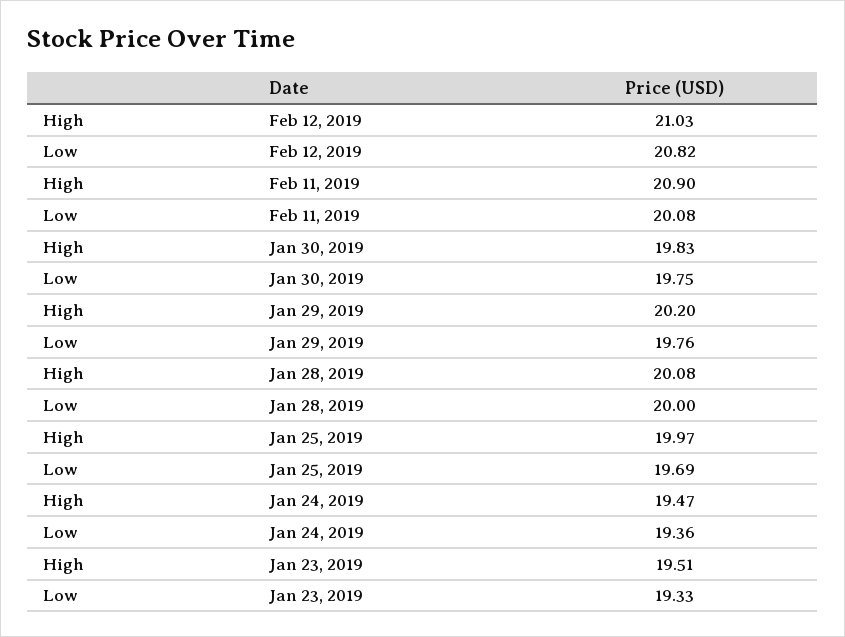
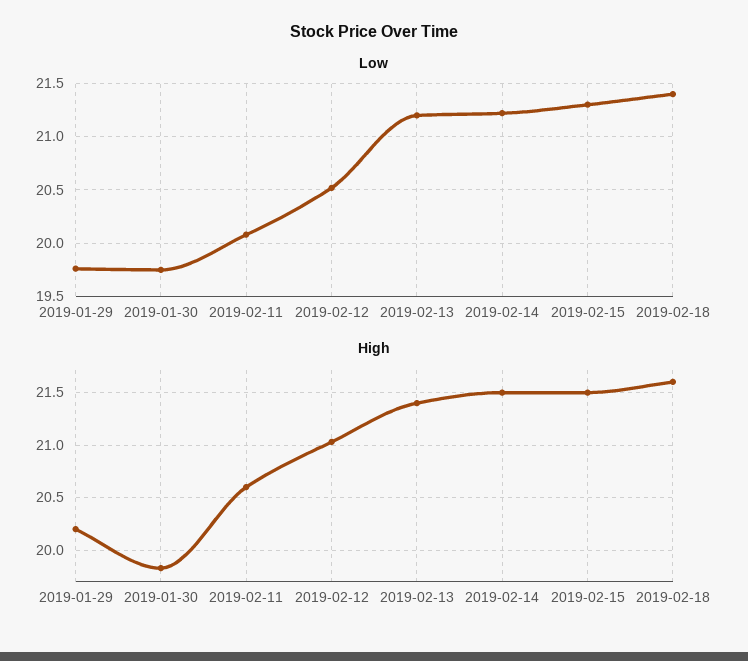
Low, Feb 12, 2019: 20.82 -> 20.5
High, Feb 11, 2019: 20.9 -> 20.6
High, Jan 28, 2019: 20.08 -> none
Low, Jan 28, 2019: 20 -> none
High, Jan 25, 2019: 19.97 -> none
Low, Jan 25, 2019: 19.69 -> none
High, Jan 24, 2019: 19.47 -> none
Low, Jan 24, 2019: 19.36 -> none
High, Jan 23, 2019: 19.51 -> none
Low, Jan 23, 2019: 19.33 -> none
Low, 2019-02-13: none -> 21.2
Low, 2019-02-14: none -> 21.2
Low, 2019-02-15: none -> 21.3
Low, 2019-02-18: none -> 21.4
High, 2019-02-13: none -> 21.4
High, 2019-02-14: none -> 21.5
High, 2019-02-15: none -> 21.5
High, 2019-02-18: none -> 21.6

